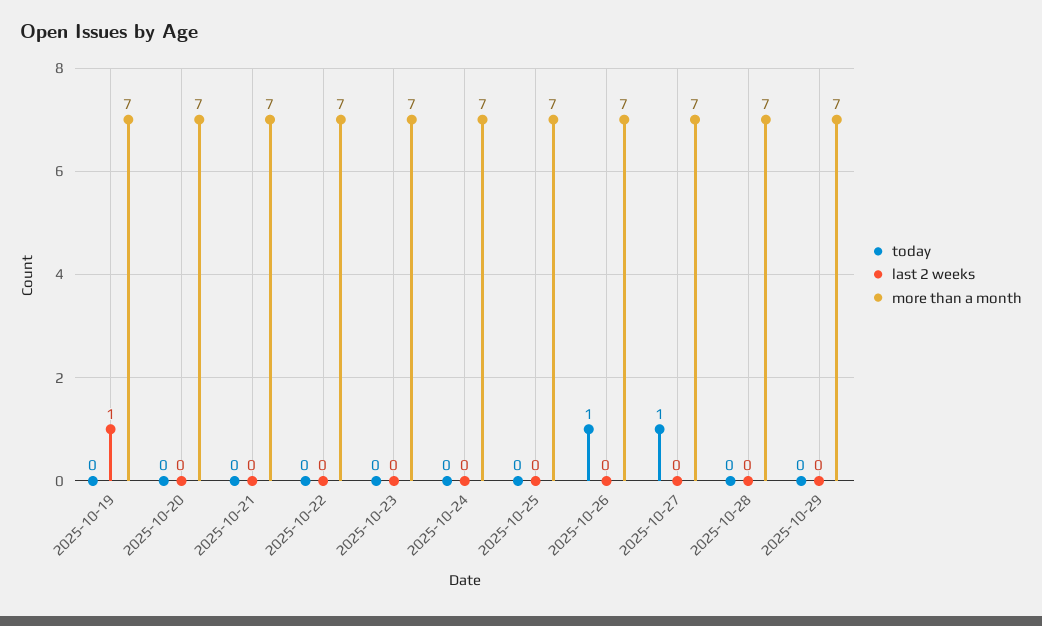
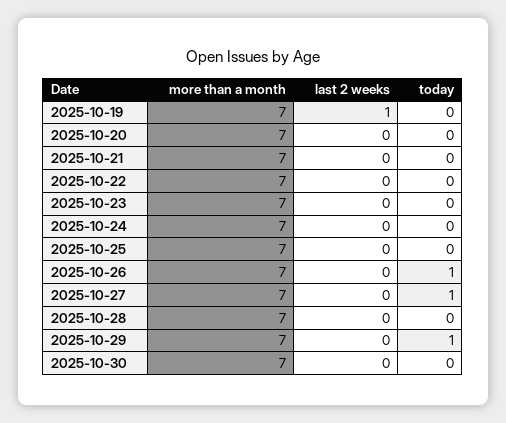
today, 2025-10-29: 0 -> 1
more than a month, 2025-10-30: none -> 7
last 2 weeks, 2025-10-30: none -> 0
today, 2025-10-30: none -> 0

